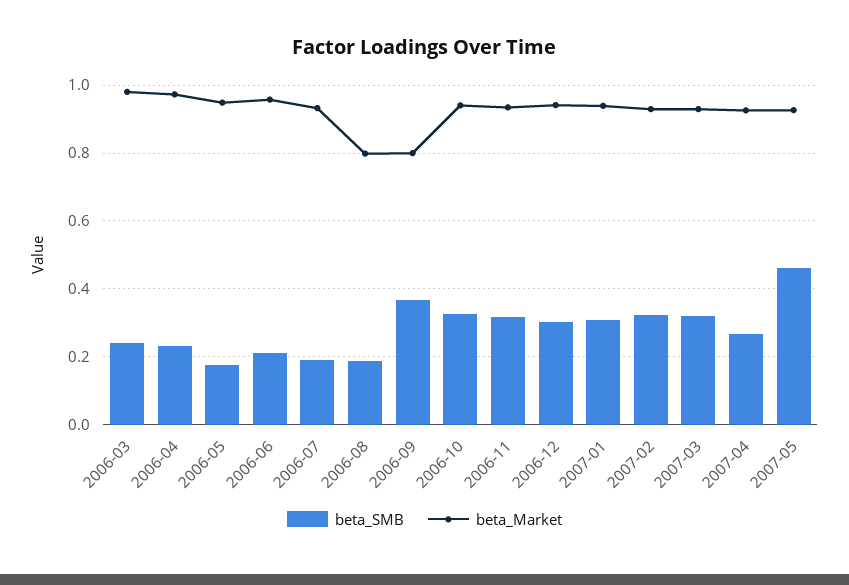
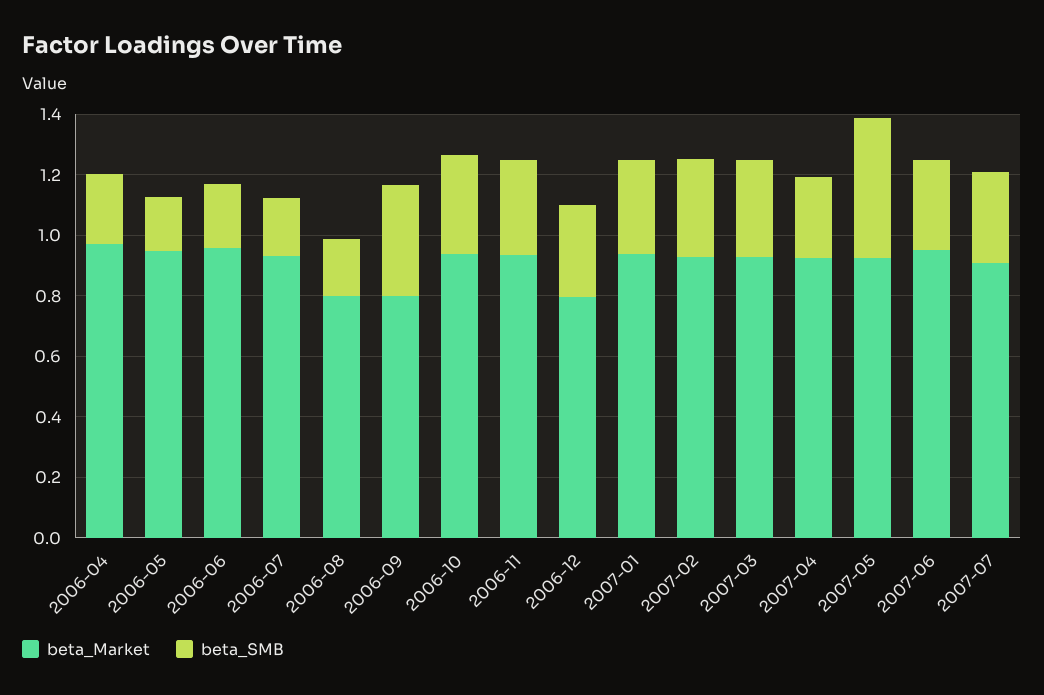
beta_SMB, 2006-03: 0.24 -> none
beta_Market, 2006-03: 0.98 -> none
beta_Market, 2006-12: 0.94 -> 0.8
beta_Market, 2007-06: none -> 0.95
beta_SMB, 2007-06: none -> 0.3
beta_Market, 2007-07: none -> 0.9
beta_SMB, 2007-07: none -> 0.3

